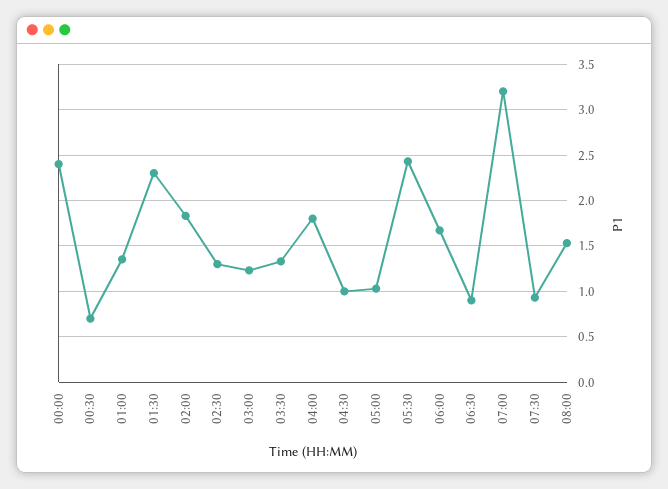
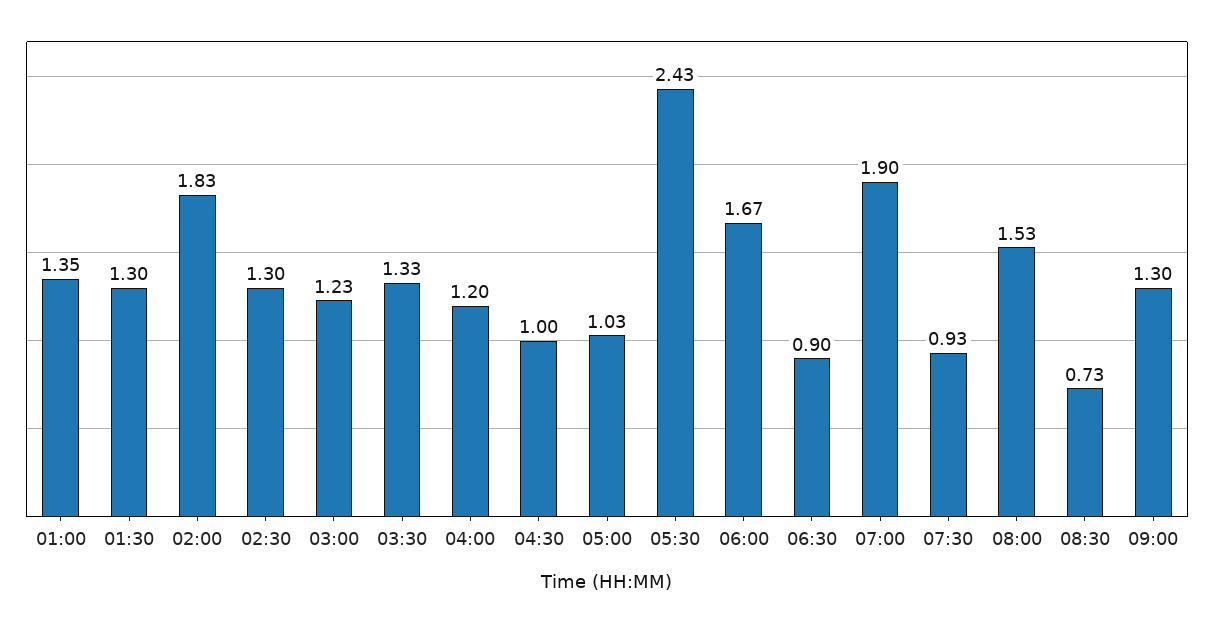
00:00: 2.4 -> none
00:30: 0.7 -> none
01:30: 2.3 -> 1.3
04:00: 1.8 -> 1.2
07:00: 3.2 -> 1.9
08:30: none -> 0.73
09:00: none -> 1.3

